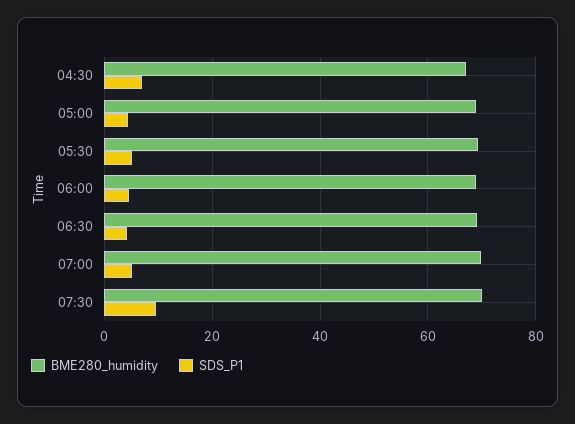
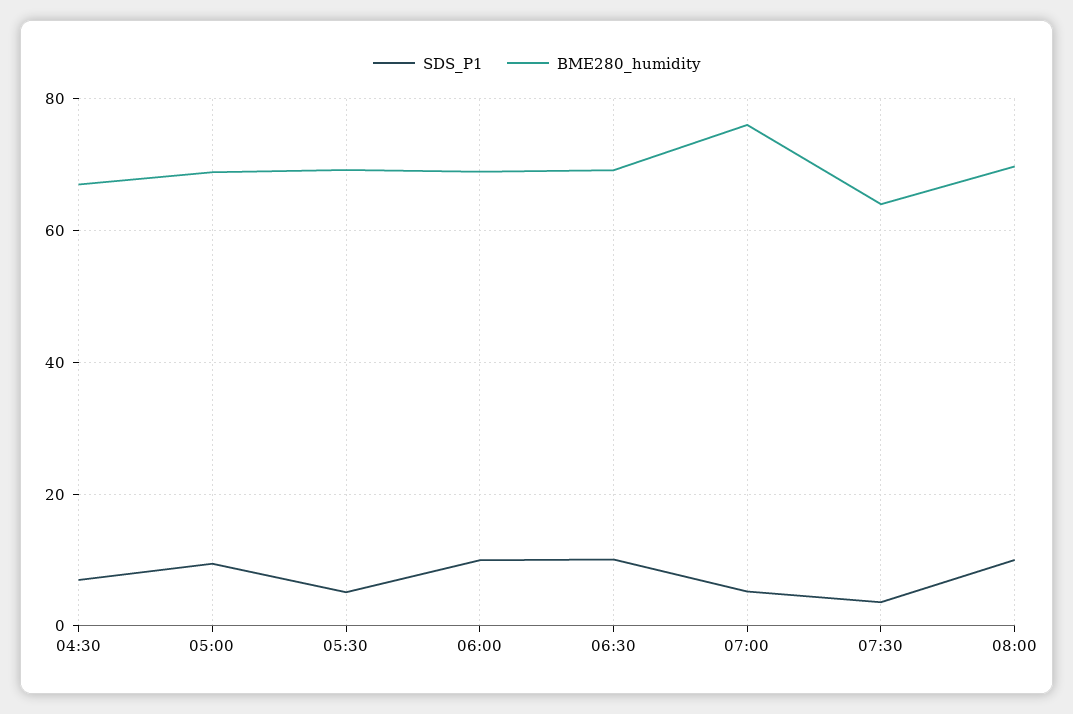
SDS_P1, 05:00: 4 -> 10
SDS_P1, 06:00: 4 -> 10
SDS_P1, 06:30: 4 -> 10
BME280_humidity, 07:00: 70 -> 76
BME280_humidity, 07:30: 70 -> 64
SDS_P1, 07:30: 10 -> 4
SDS_P1, 08:00: none -> 10
BME280_humidity, 08:00: none -> 70

